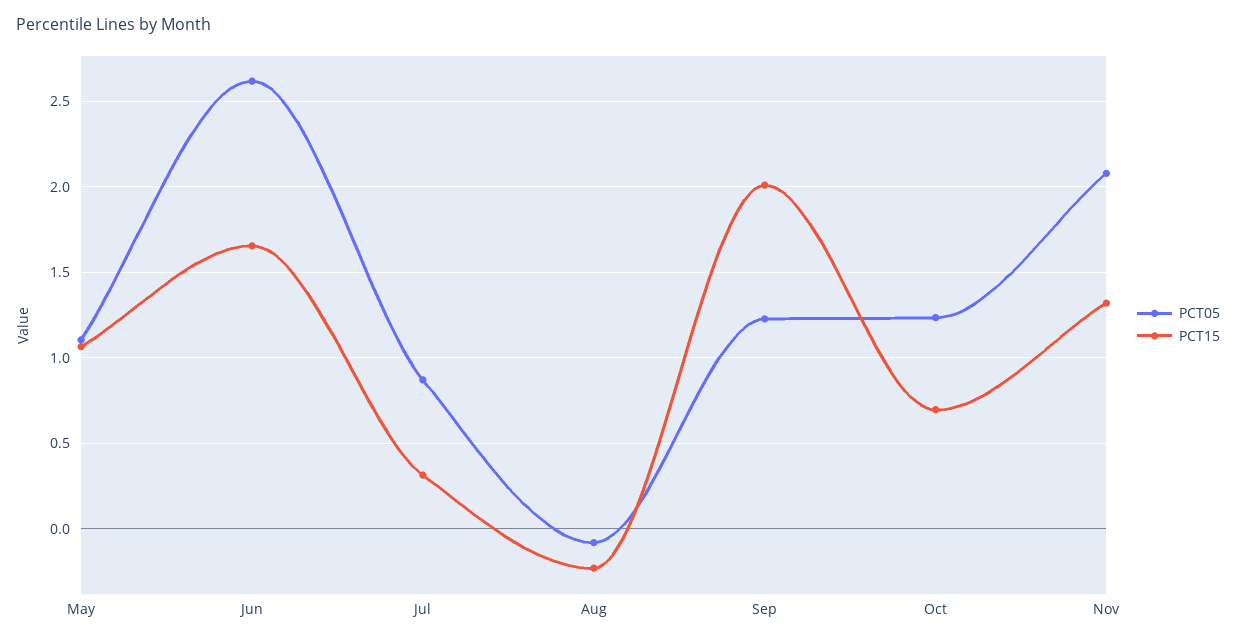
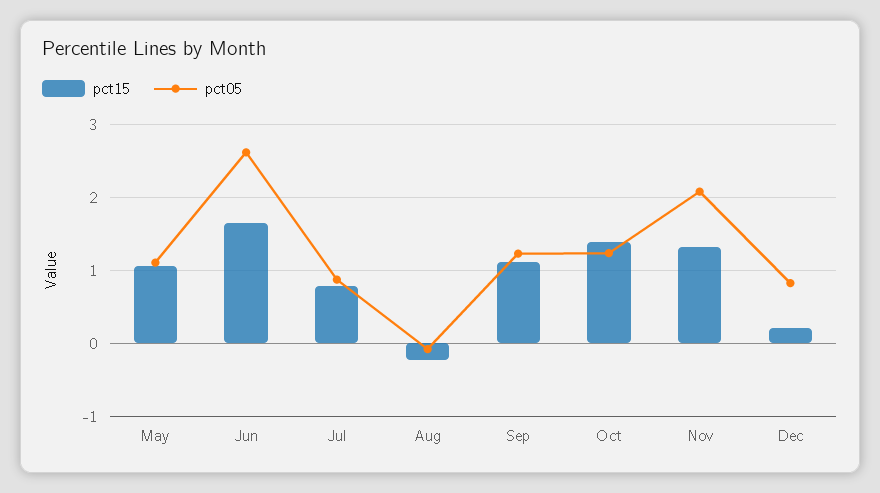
PCT15, Jul: 0.3 -> 0.8
PCT15, Sep: 2 -> 1.1
PCT15, Oct: 0.7 -> 1.4
PCT15, Dec: none -> 0.2
PCT05, Dec: none -> 0.8

